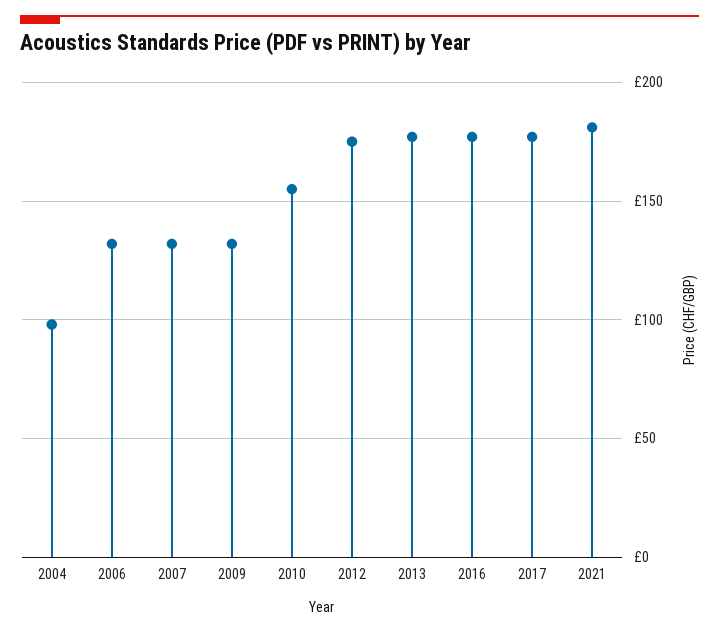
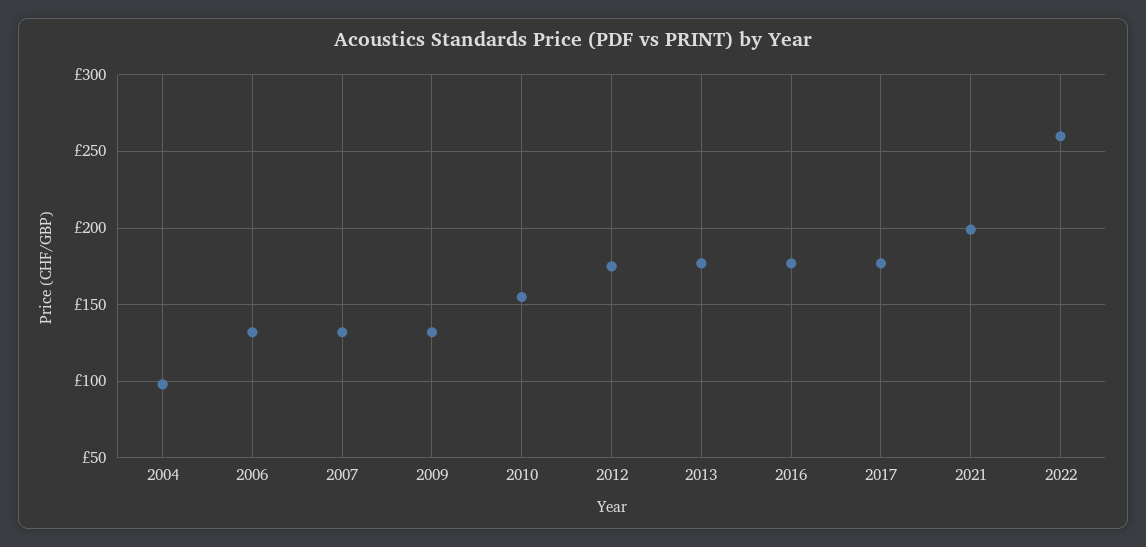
2021: 180 -> 200
2022: none -> 260

